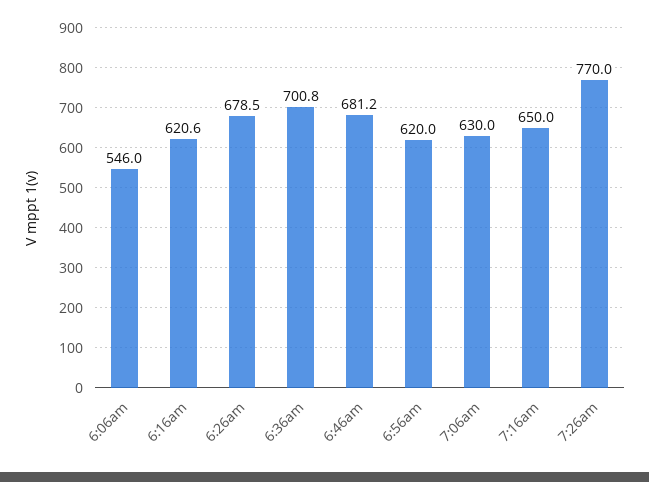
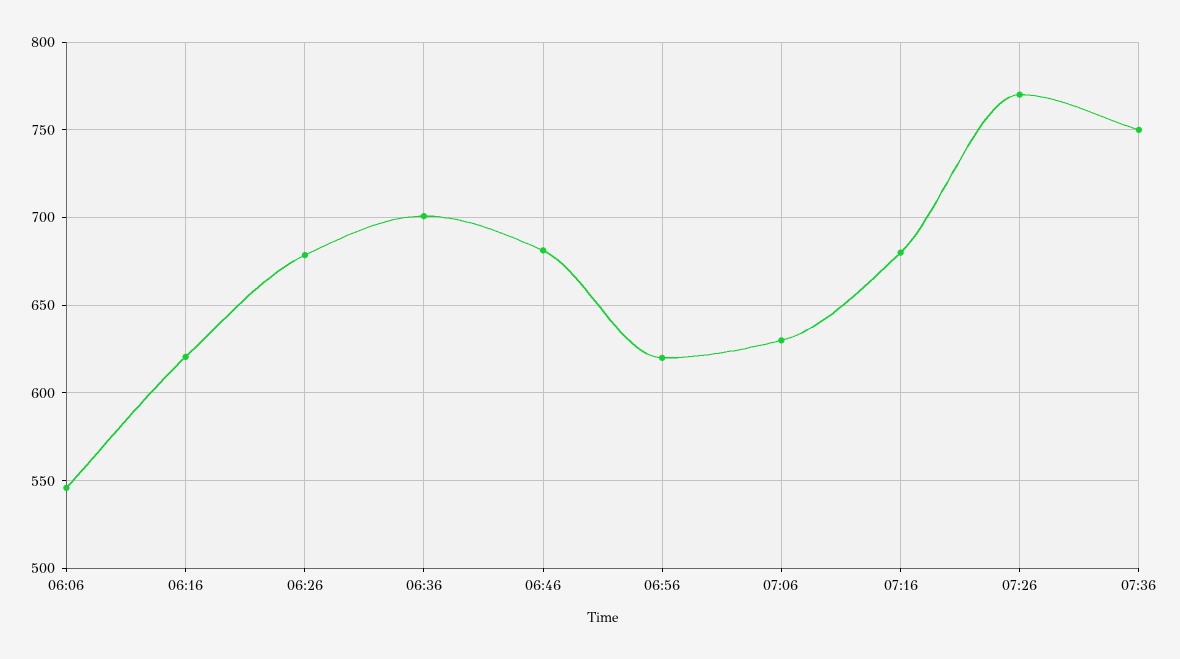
7:16am: 650 -> 680
07:36: none -> 750

